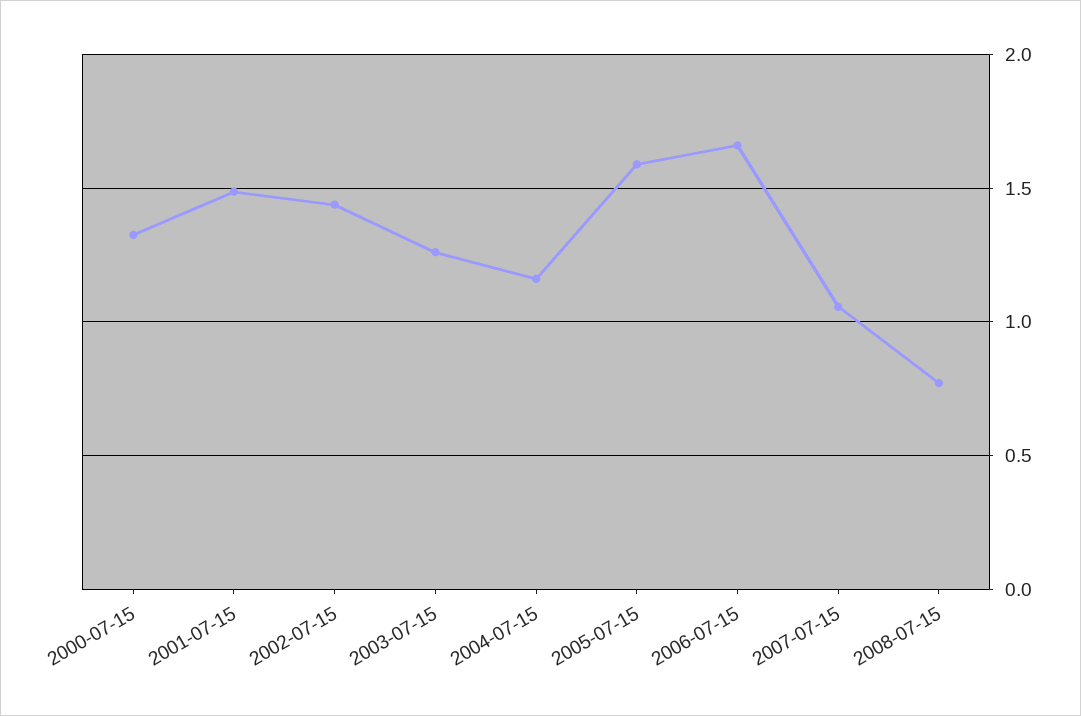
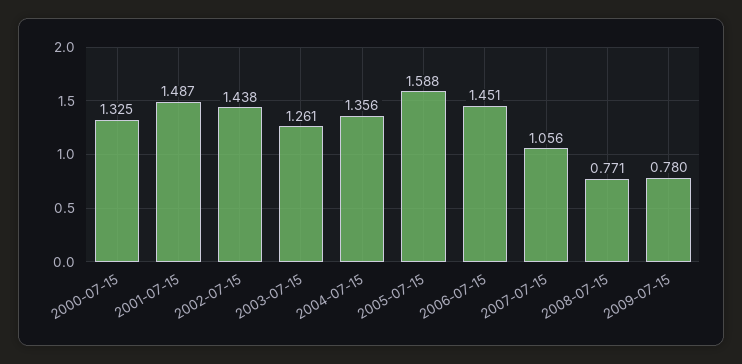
2004-07-15: 1.15 -> 1.356
2006-07-15: 1.65 -> 1.451
2009-07-15: none -> 0.78

